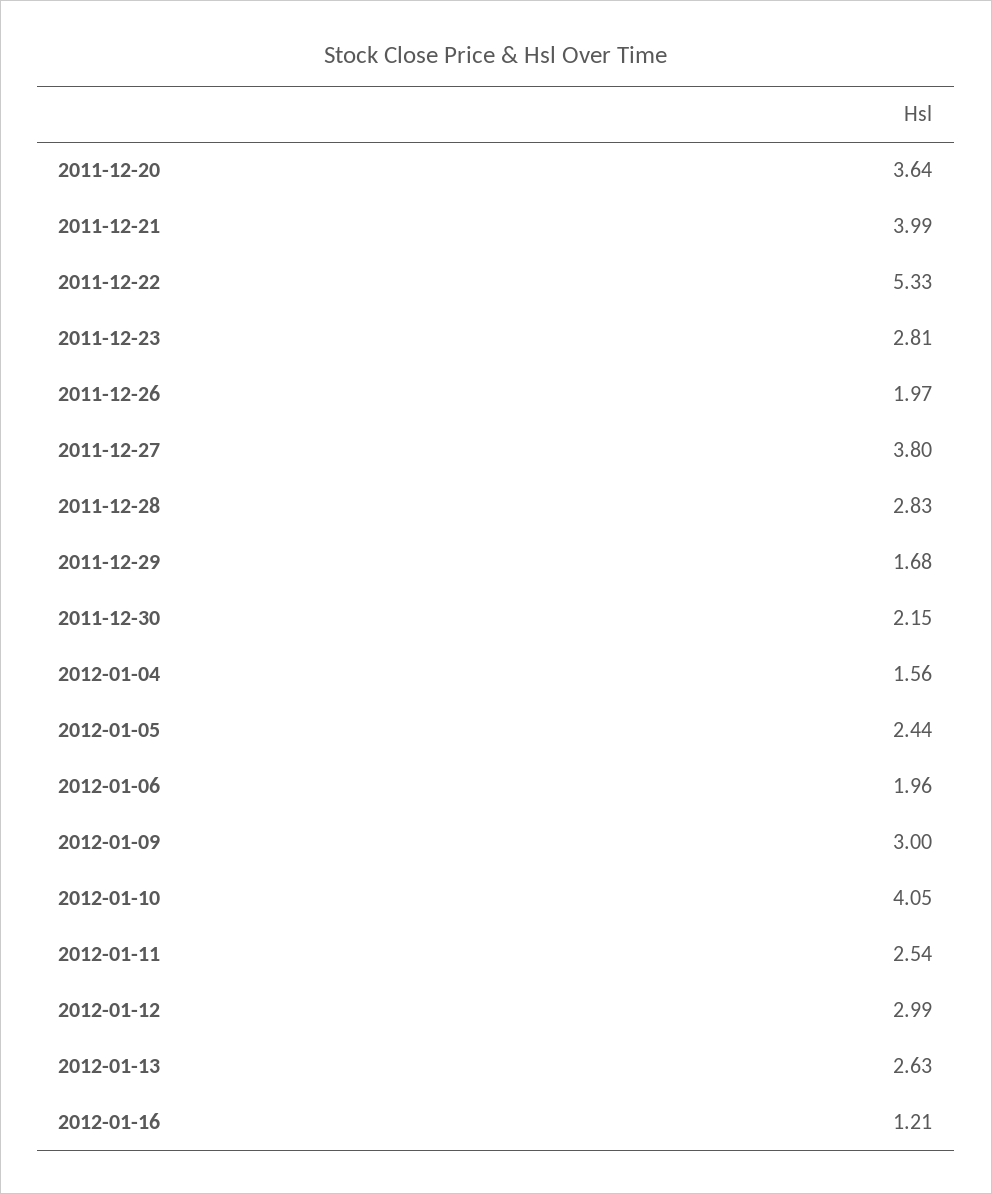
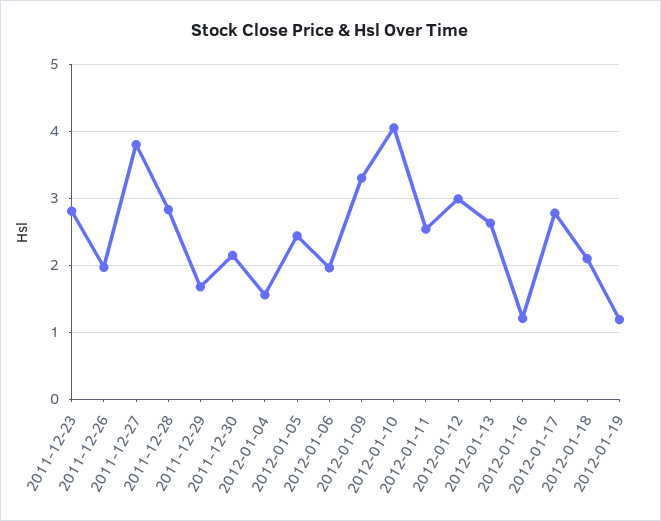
2011-12-20: 3.64 -> none
2011-12-21: 3.99 -> none
2011-12-22: 5.33 -> none
2012-01-09: 3 -> 3.3
2012-01-17: none -> 2.8
2012-01-18: none -> 2.1
2012-01-19: none -> 1.2

